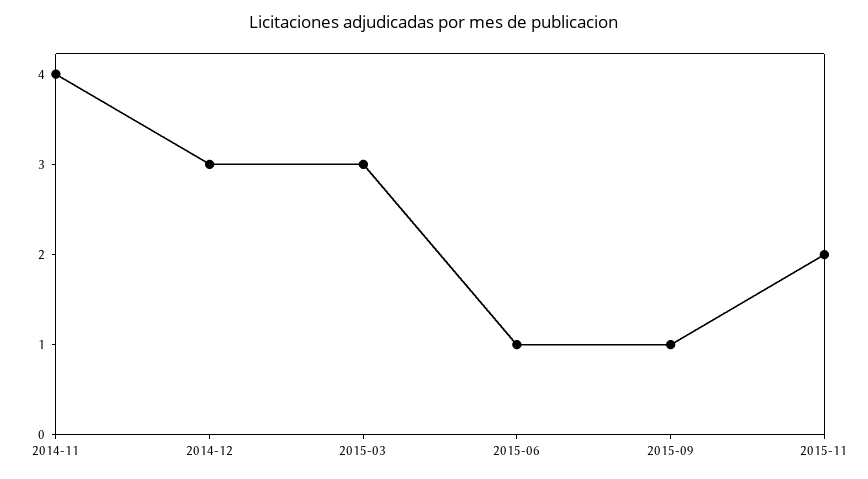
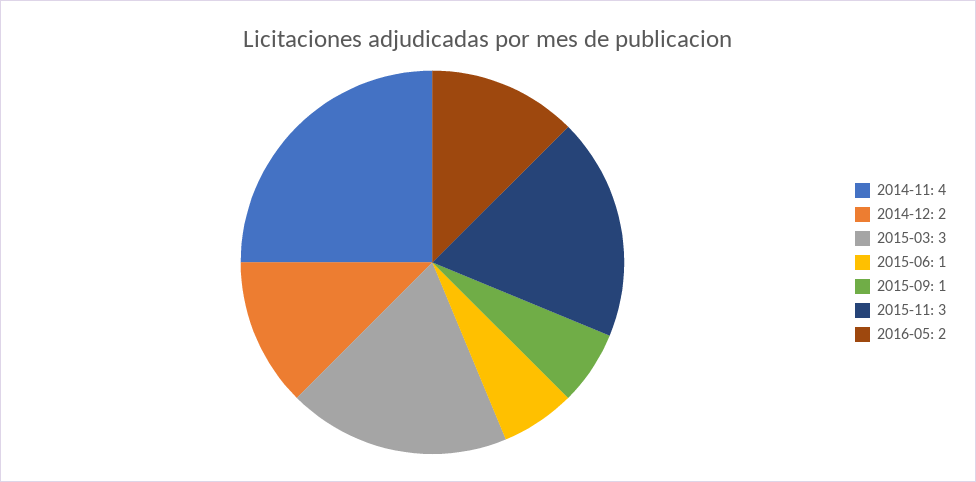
2014-12: 3 -> 2
2015-11: 2 -> 3
2016-05: none -> 2

